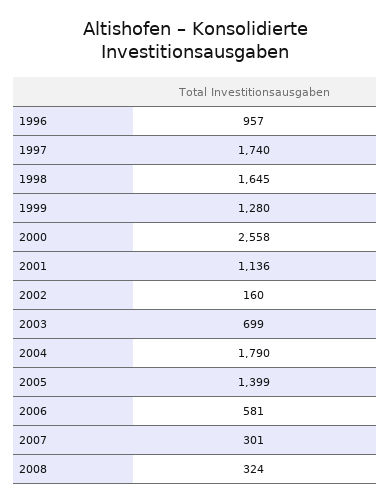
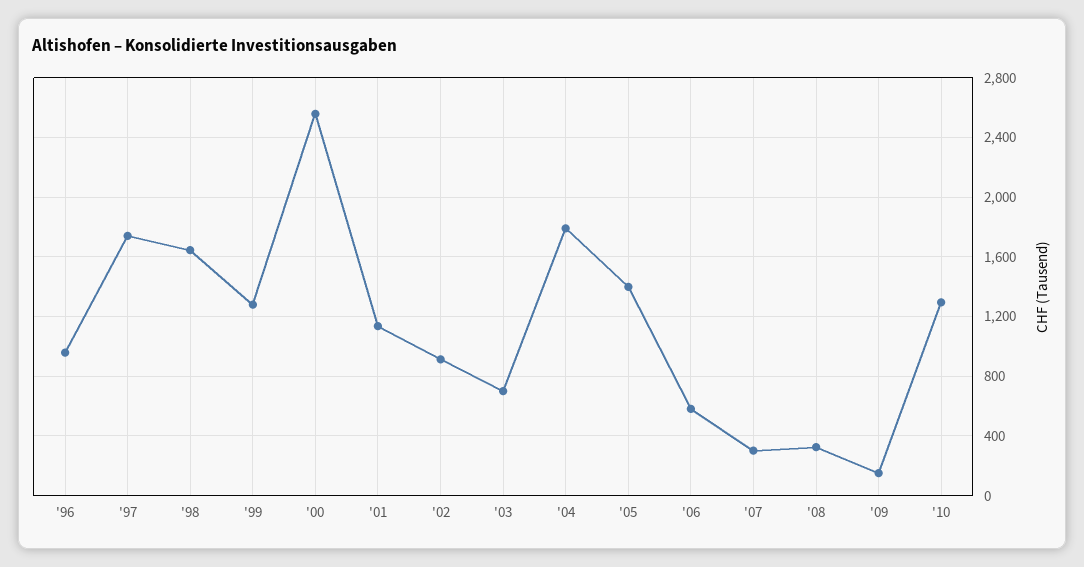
2002: 160 -> 900
'09: none -> 150
'10: none -> 1300

